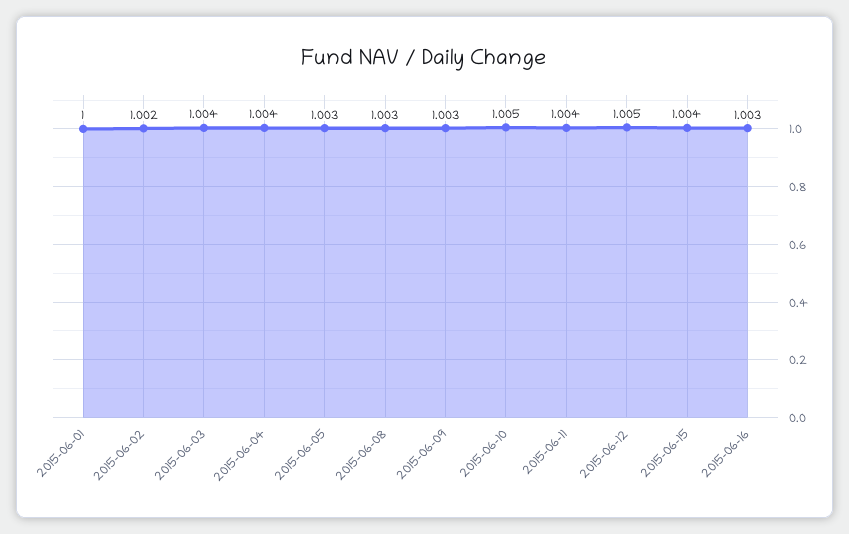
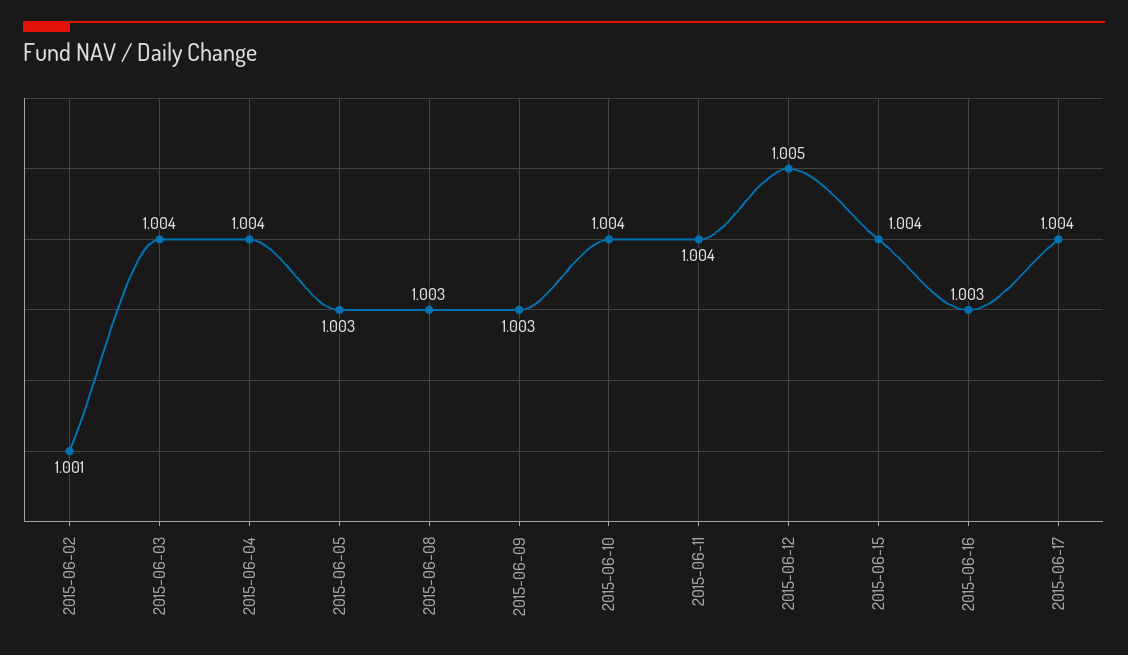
2015-06-01: 1 -> none
2015-06-02: 1.002 -> 1.001
2015-06-10: 1.005 -> 1.004
2015-06-17: none -> 1.004

